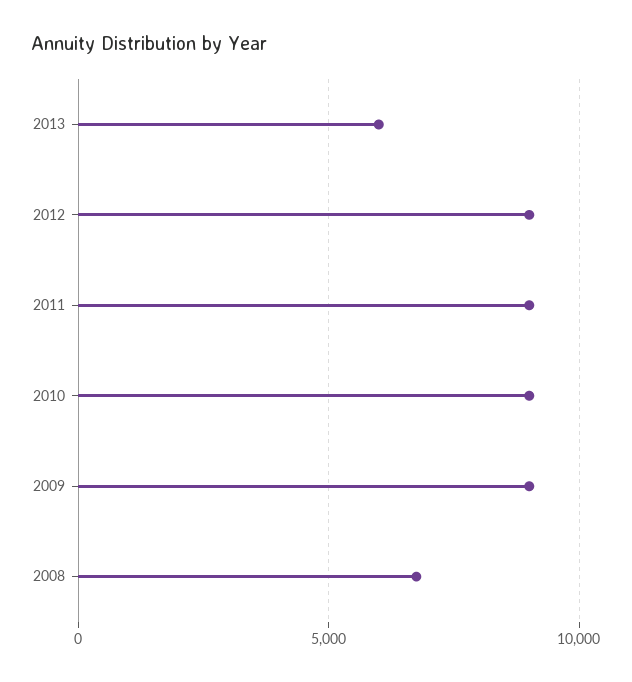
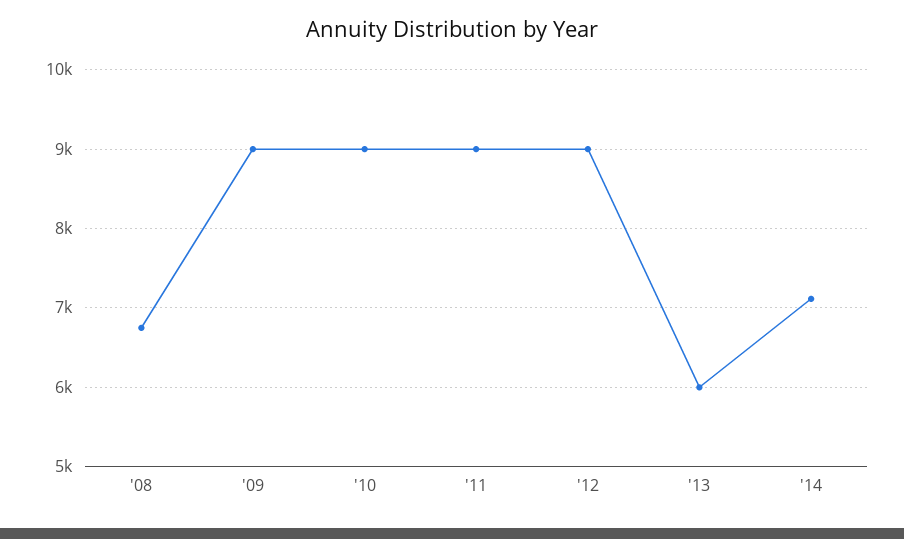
'14: none -> 7100

